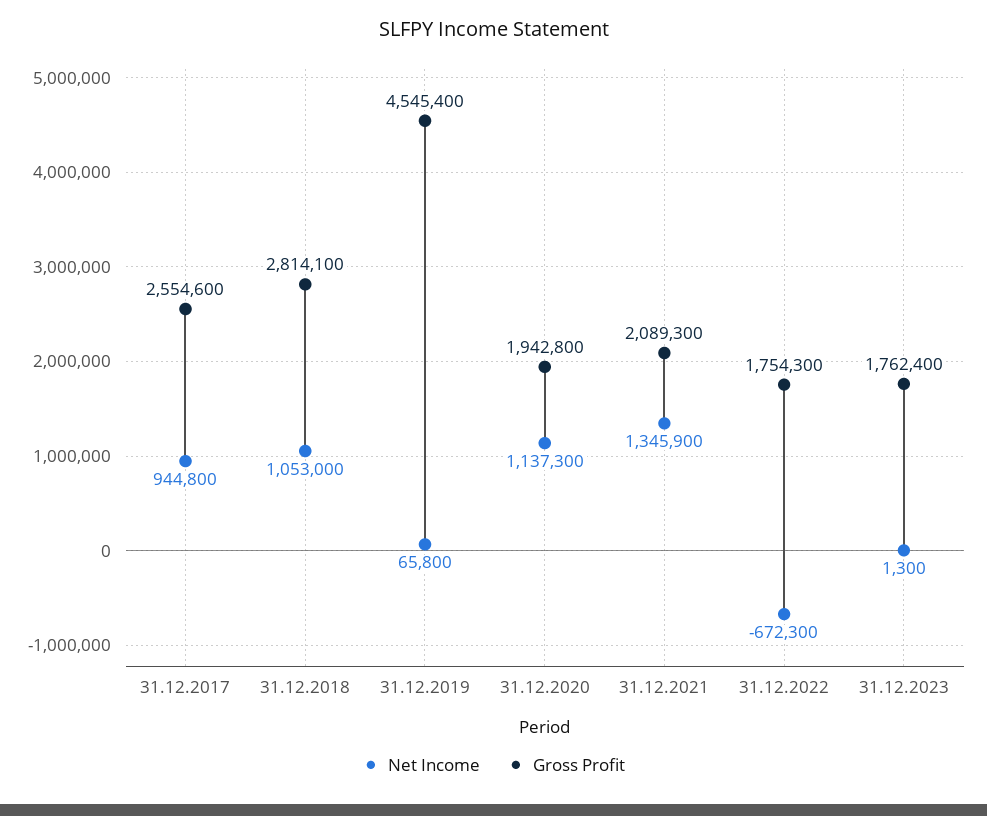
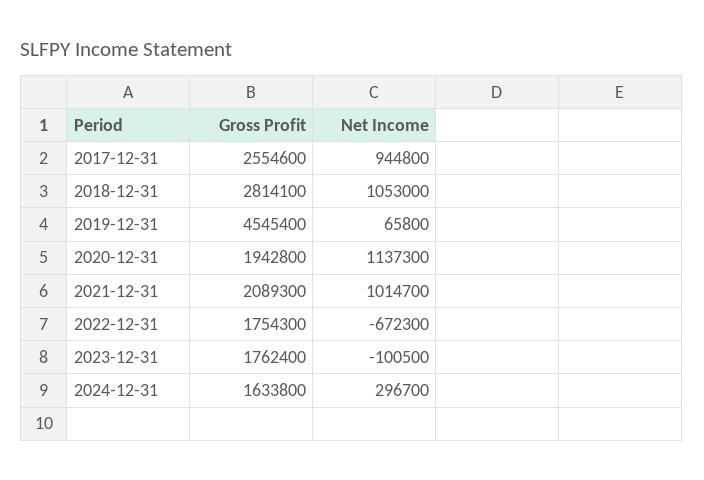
Net Income, 31.12.2021: 1345900 -> 1014700
Net Income, 31.12.2023: 1300 -> -100500
Gross Profit, 2024-12-31: none -> 1633800
Net Income, 2024-12-31: none -> 296700

